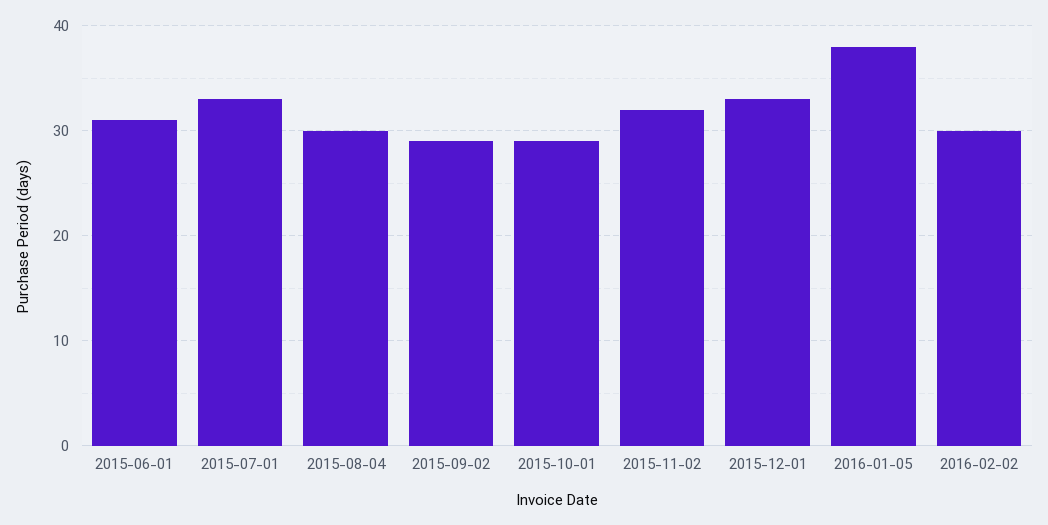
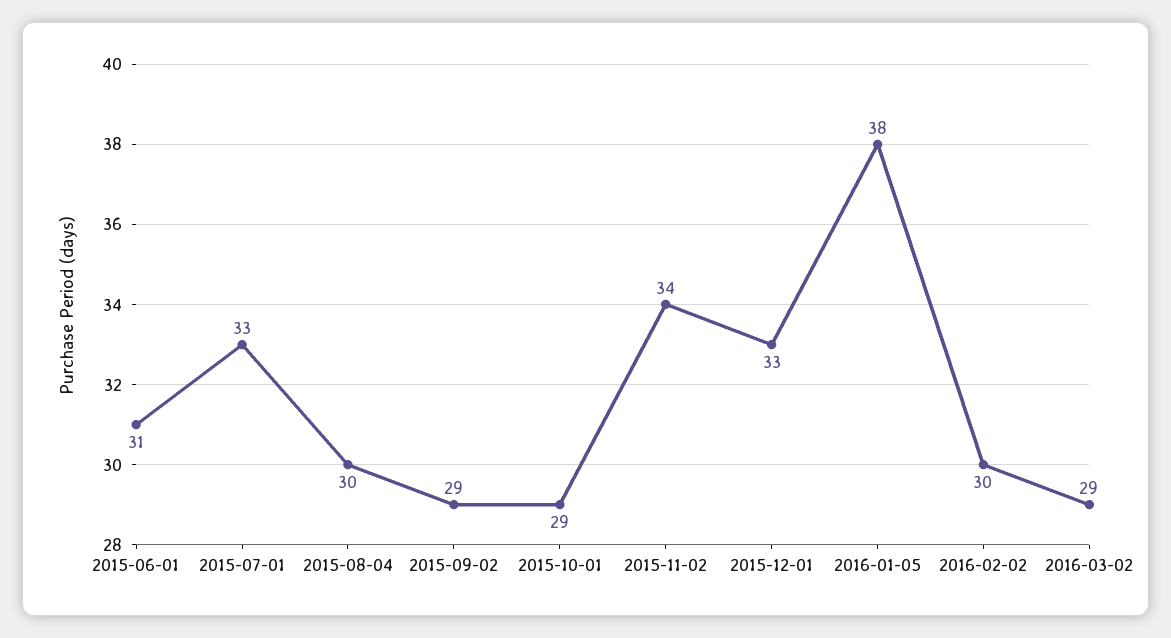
2015-11-02: 32 -> 34
2016-03-02: none -> 29

